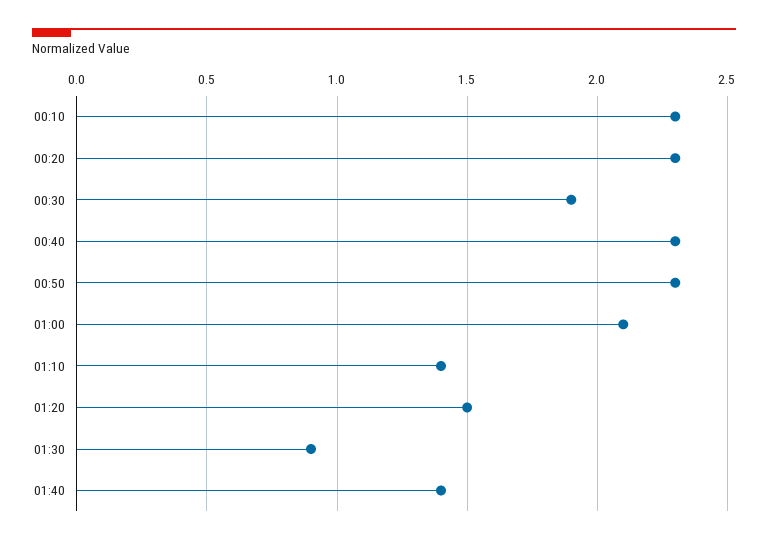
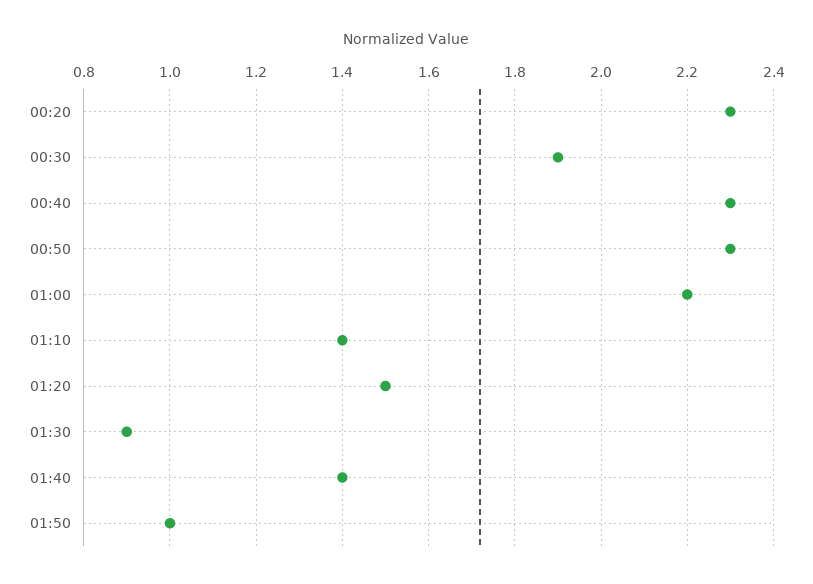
00:10: 2.3 -> none
01:00: 2.1 -> 2.2
01:50: none -> 1

